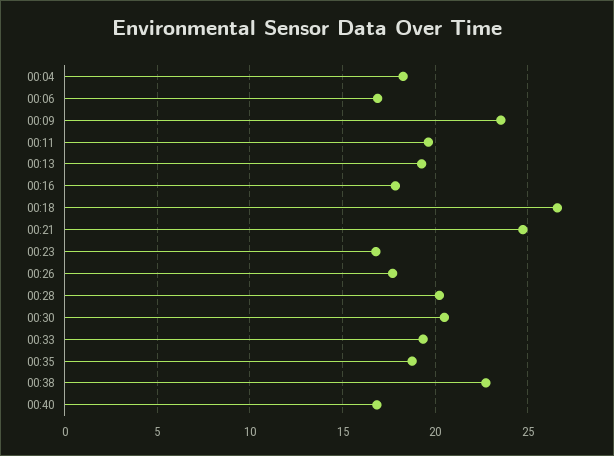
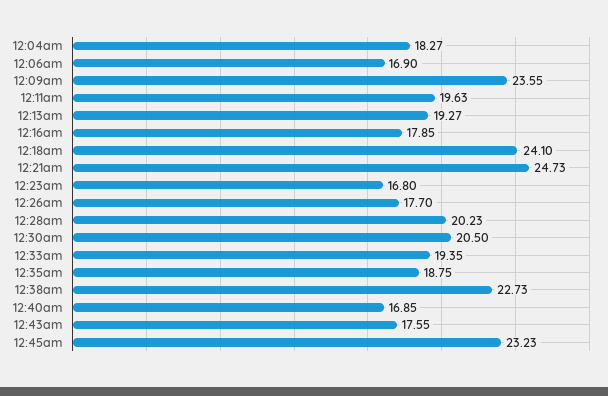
00:18: 26.5 -> 24.1
12:43am: none -> 17.55
12:45am: none -> 23.23

